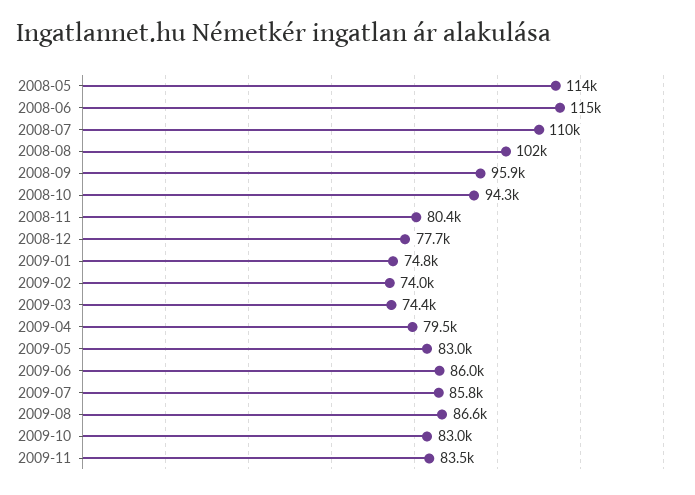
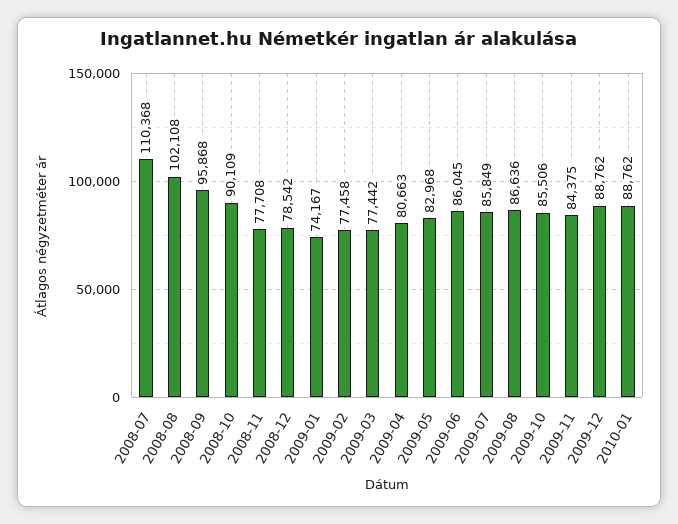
2008-05: 114000 -> none
2008-06: 115000 -> none
2008-10: 94300 -> 90109
2008-11: 80400 -> 77708
2008-12: 77700 -> 78542
2009-01: 74800 -> 74167
2009-02: 74000 -> 77458
2009-03: 74400 -> 77442
2009-04: 79500 -> 80663
2009-10: 83000 -> 85506
2009-11: 83500 -> 84375
2009-12: none -> 88762
2010-01: none -> 88762

